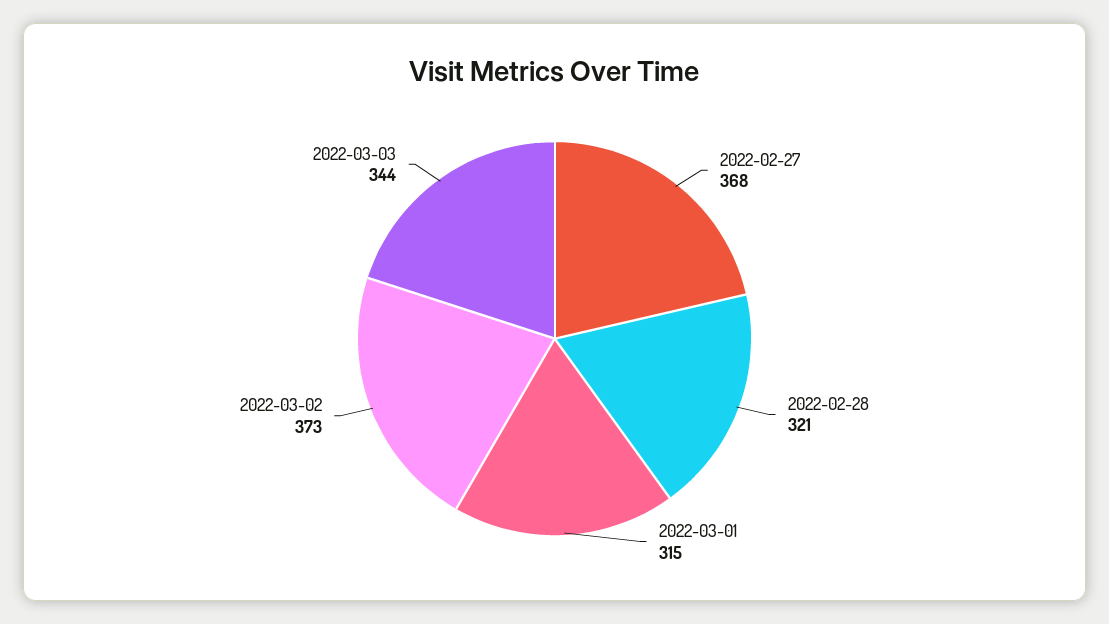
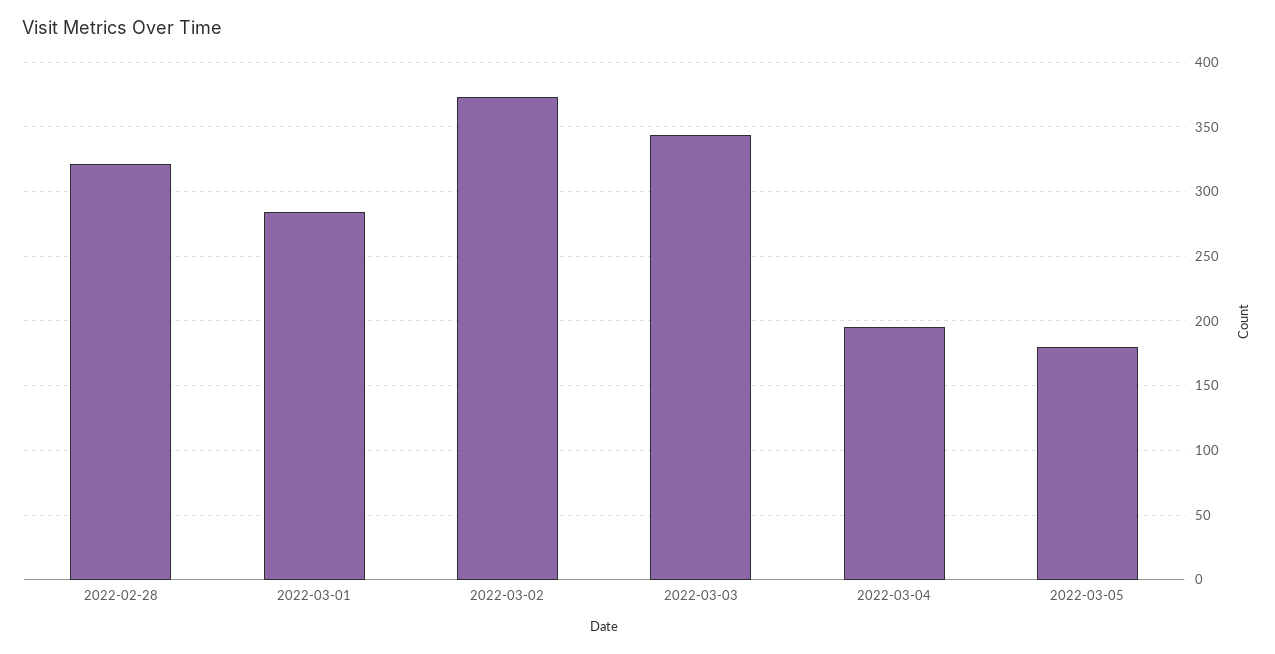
2022-02-27: 368 -> none
2022-03-01: 315 -> 285
2022-03-04: none -> 195
2022-03-05: none -> 180

